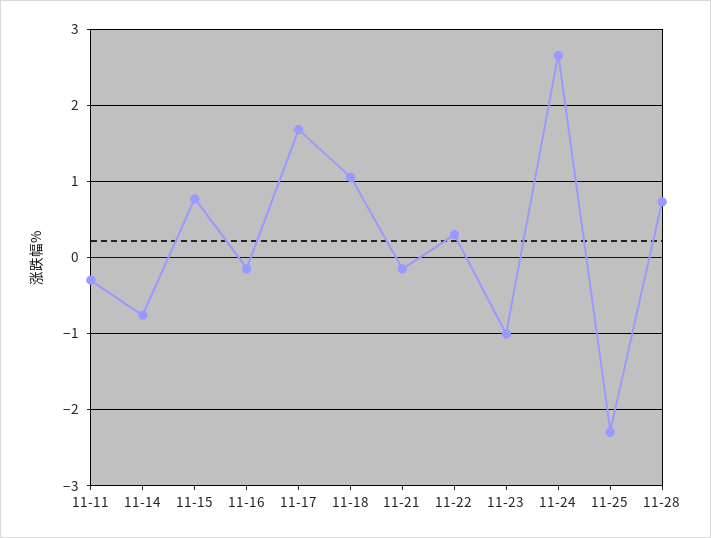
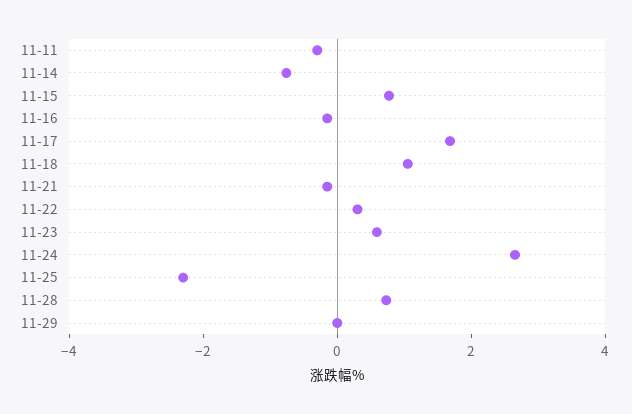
11-23: -1 -> 0.5
11-29: none -> 0

